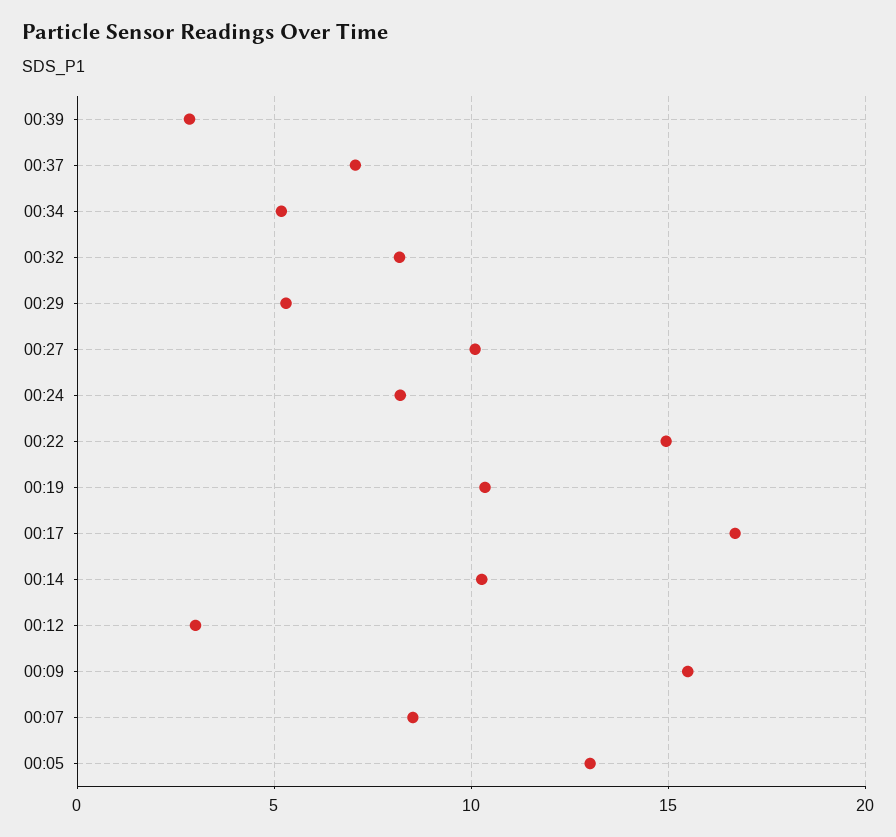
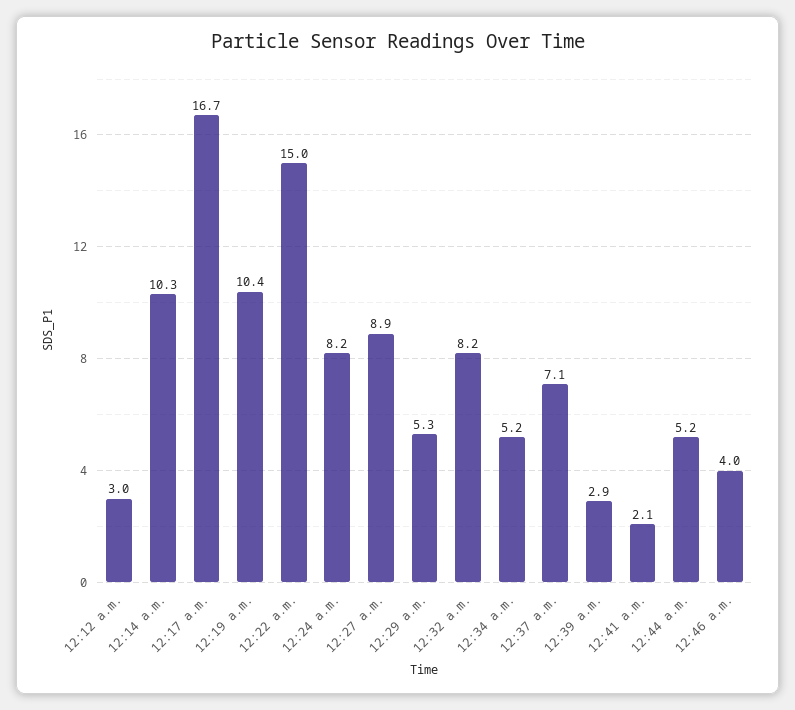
00:27: 10 -> 8.9
00:09: 15.5 -> none
00:07: 8.5 -> none
00:05: 13 -> none
12:41 a.m.: none -> 2.1
12:44 a.m.: none -> 5.2
12:46 a.m.: none -> 4

